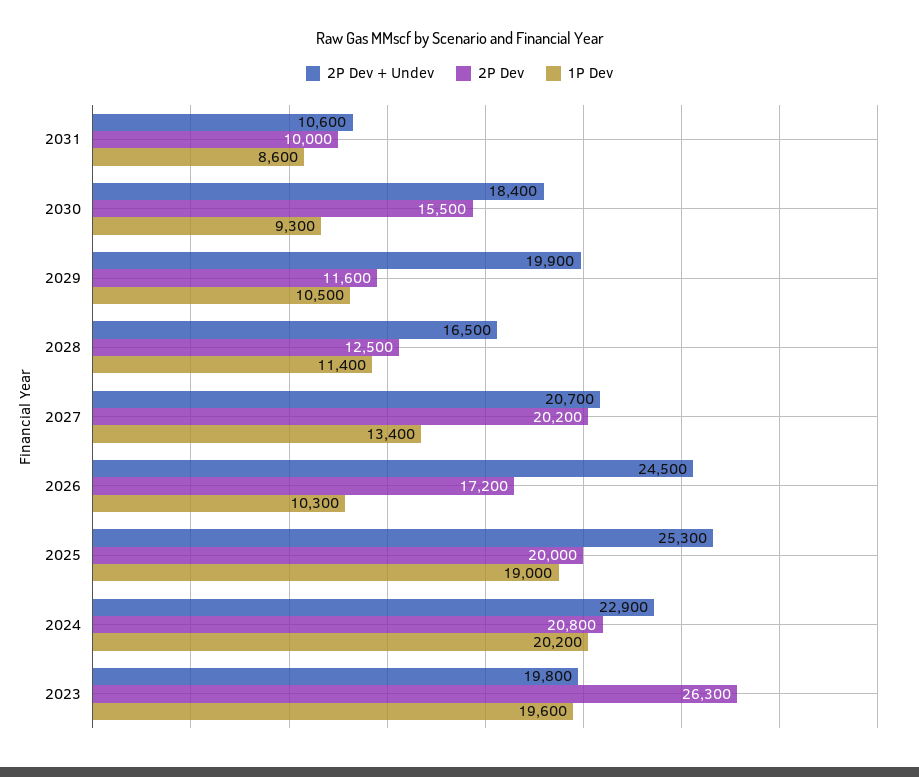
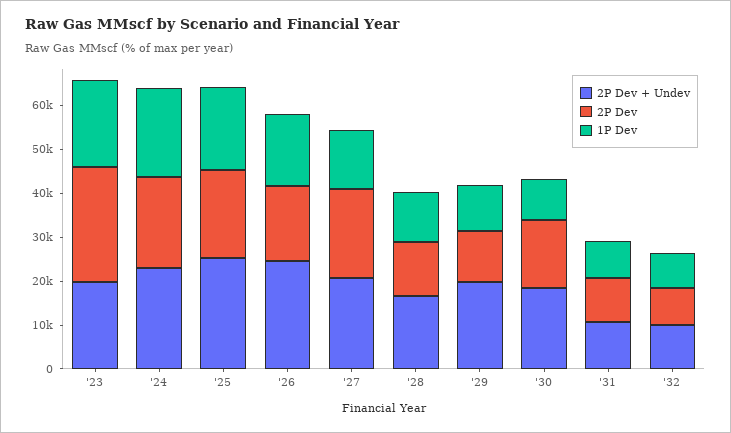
1P Dev, 2026: 10300 -> 16000
2P Dev + Undev, '32: none -> 10000
2P Dev, '32: none -> 8000
1P Dev, '32: none -> 8000

